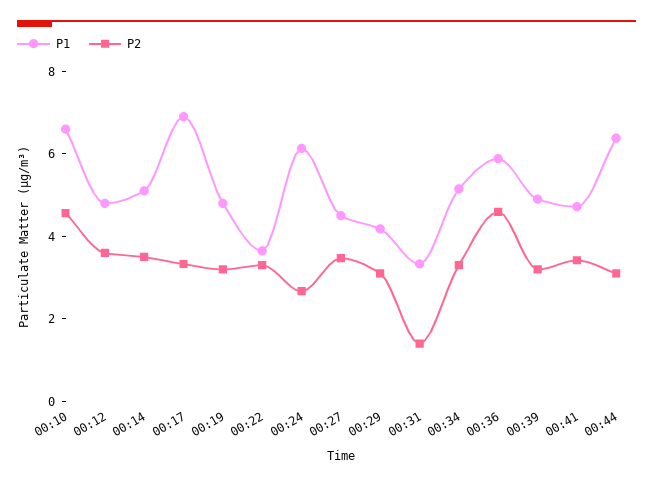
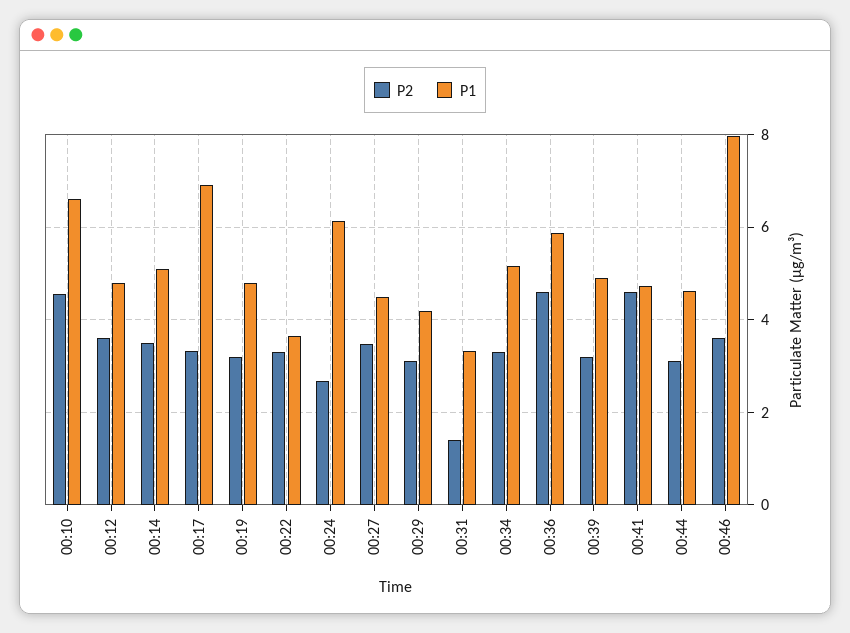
P2, 00:41: 3.5 -> 4.6
P1, 00:44: 6.5 -> 4.6
P2, 00:46: none -> 3.6
P1, 00:46: none -> 8

